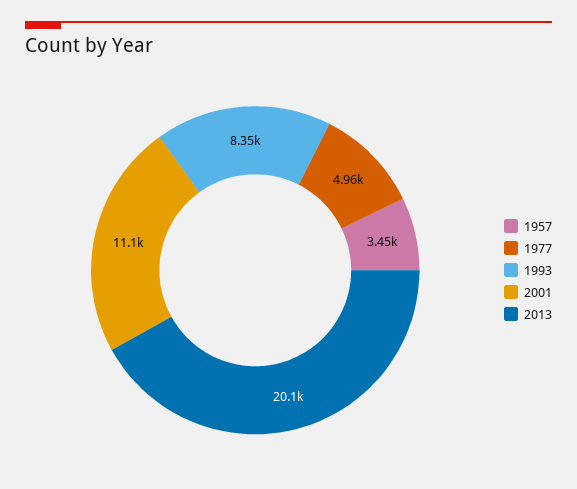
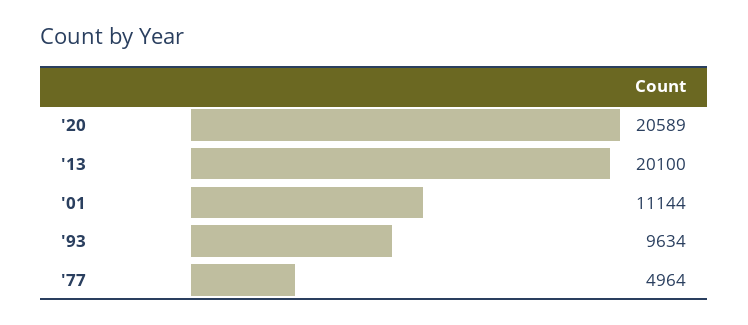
1957: 3450 -> none
1993: 8350 -> 9634
'20: none -> 20589

